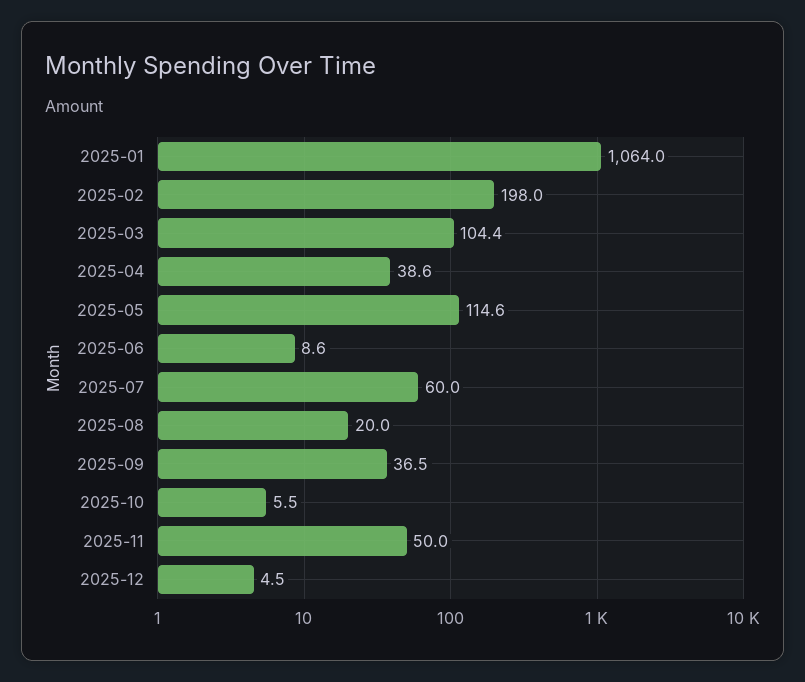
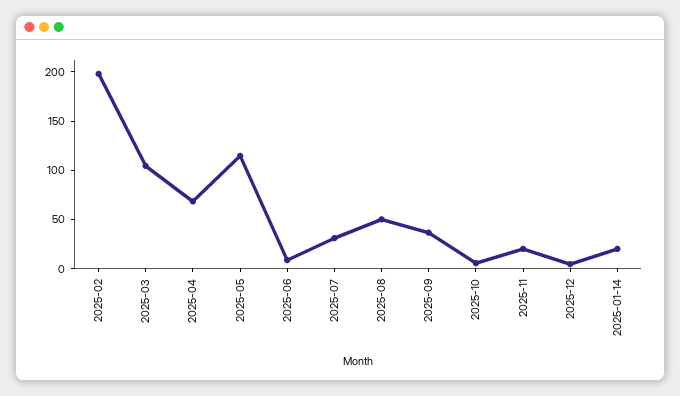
2025-01: 1064 -> none
2025-04: 38.6 -> 70
2025-07: 60 -> 30
2025-08: 20 -> 50
2025-11: 50 -> 20
2025-01-14: none -> 20

